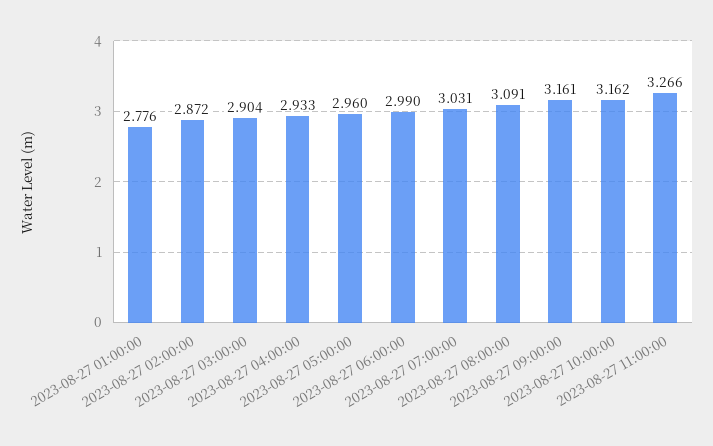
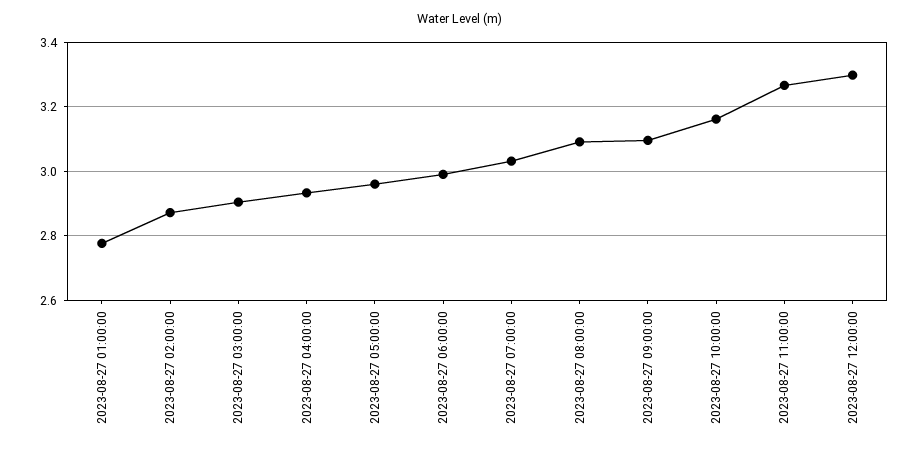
2023-08-27 09:00:00: 3.161 -> 3.1
2023-08-27 12:00:00: none -> 3.3

